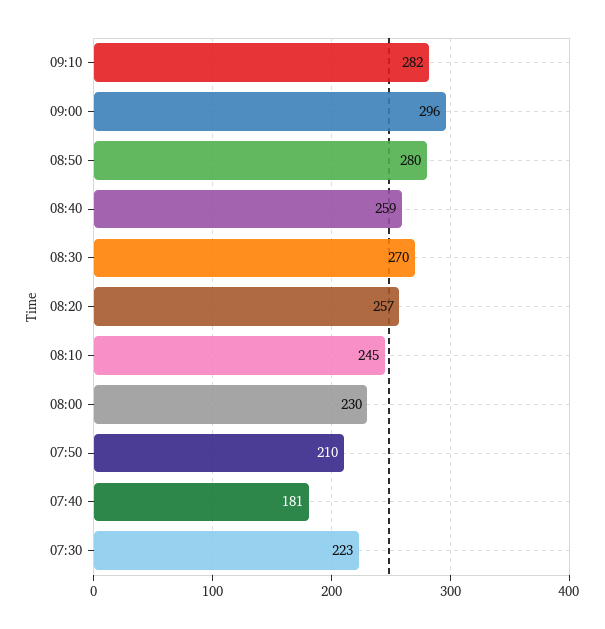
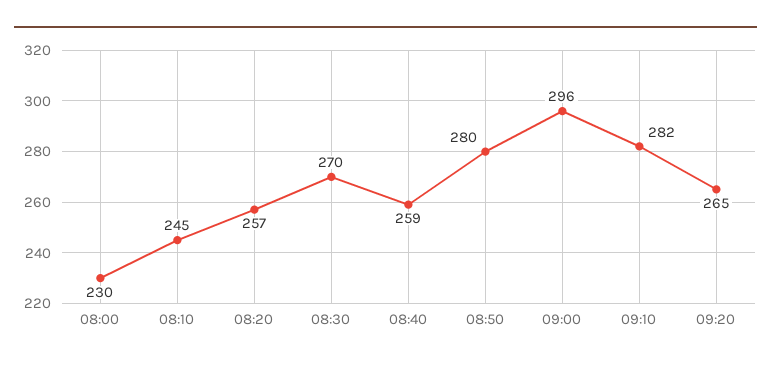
07:50: 210 -> none
07:40: 181 -> none
07:30: 223 -> none
09:20: none -> 265

